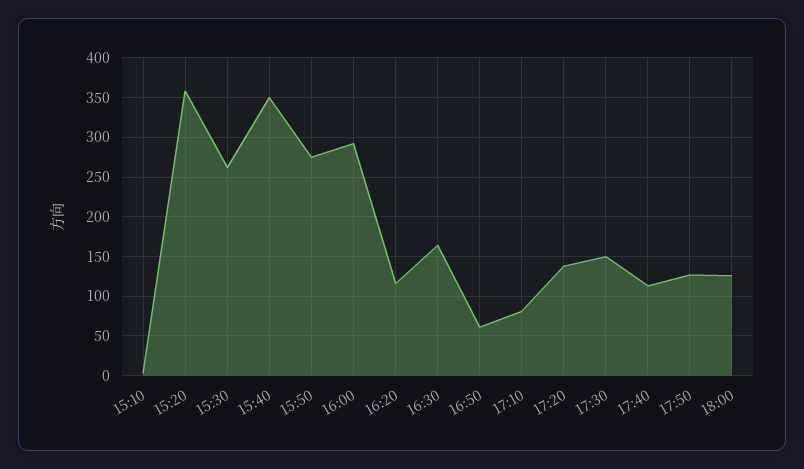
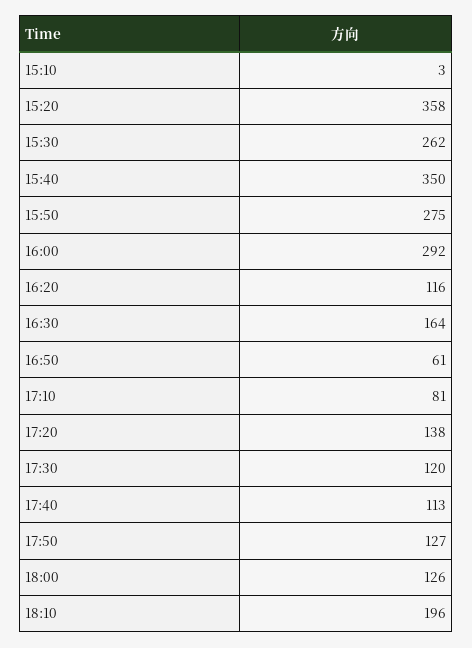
17:30: 150 -> 120
18:10: none -> 196

